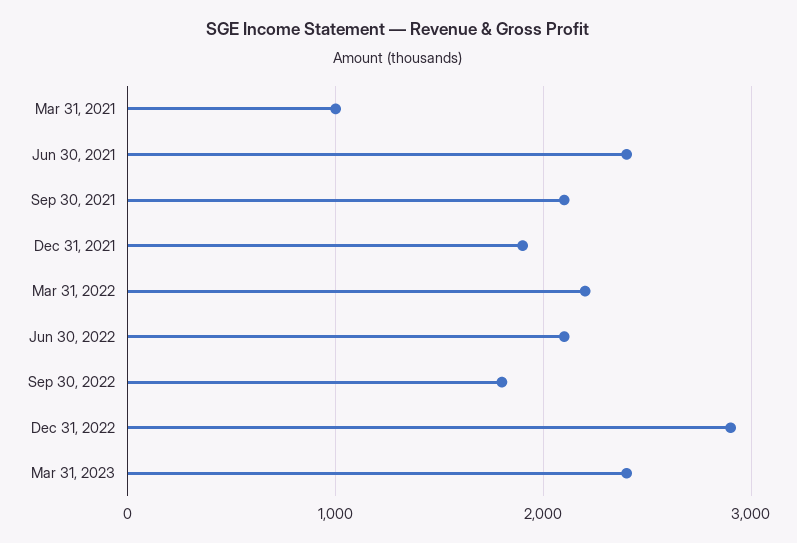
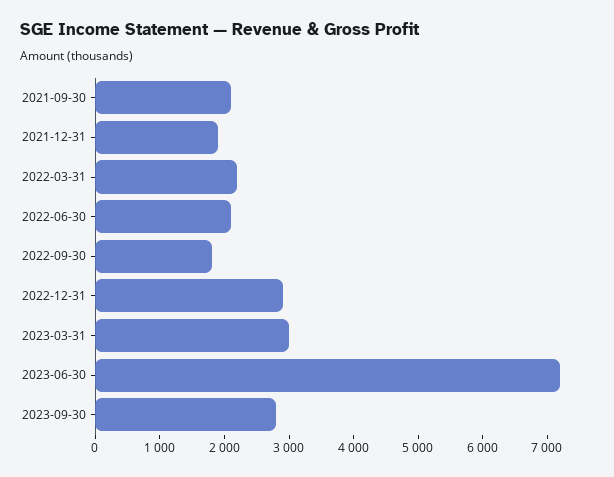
Mar 31, 2021: 1000 -> none
Jun 30, 2021: 2400 -> none
Mar 31, 2023: 2400 -> 3000
2023-06-30: none -> 7200
2023-09-30: none -> 2800

